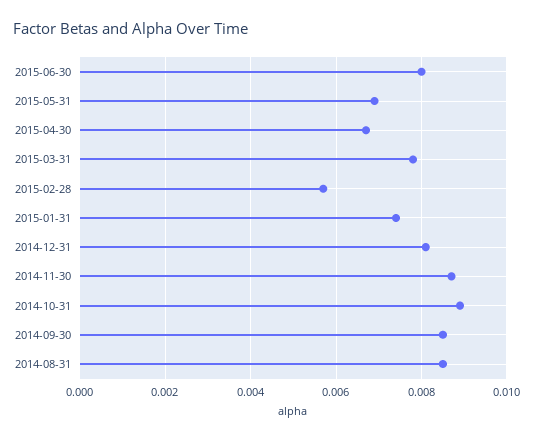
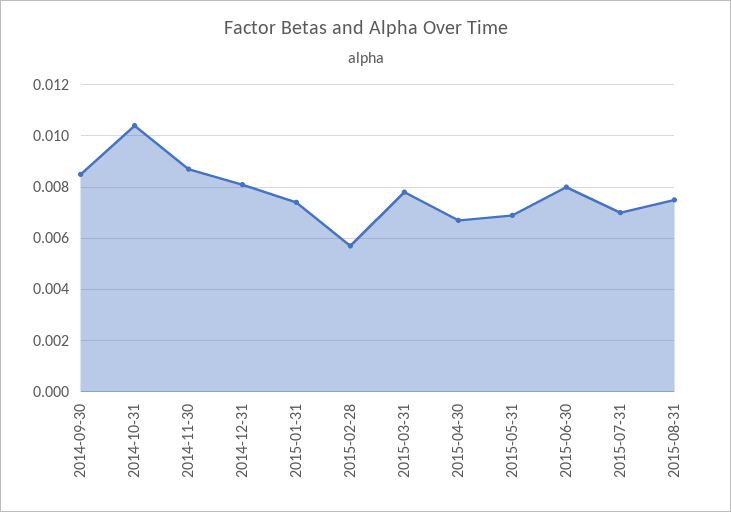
2014-10-31: 0.009 -> 0.0105
2014-08-31: 0.0085 -> none
2015-07-31: none -> 0.007
2015-08-31: none -> 0.0075

